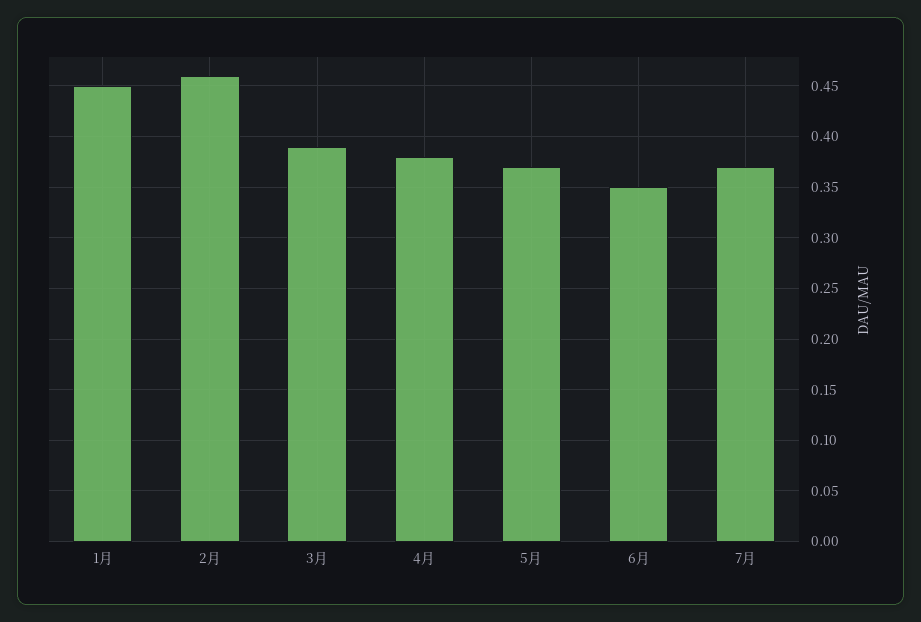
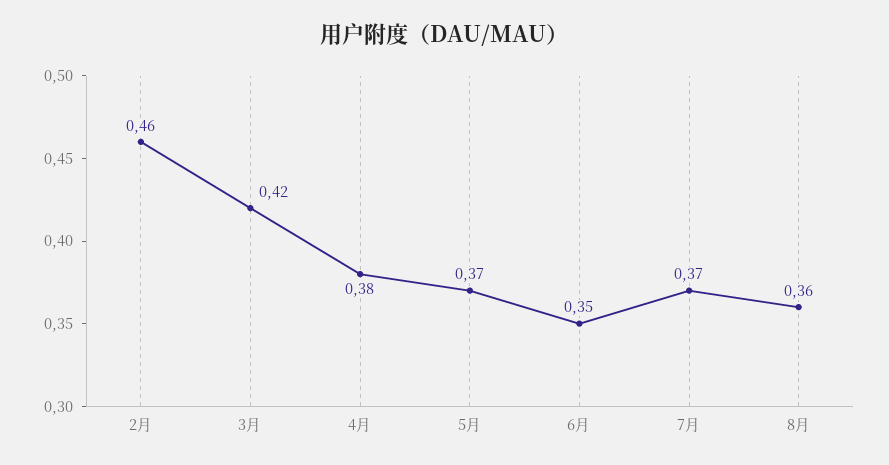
1月: 0.45 -> none
3月: 0.39 -> 0.42
8月: none -> 0.36

